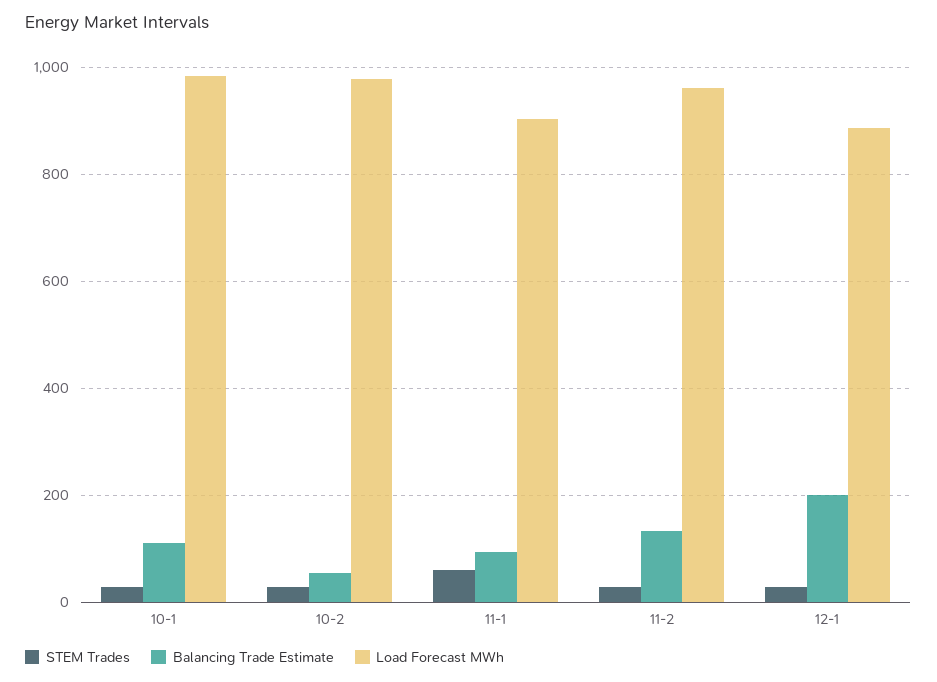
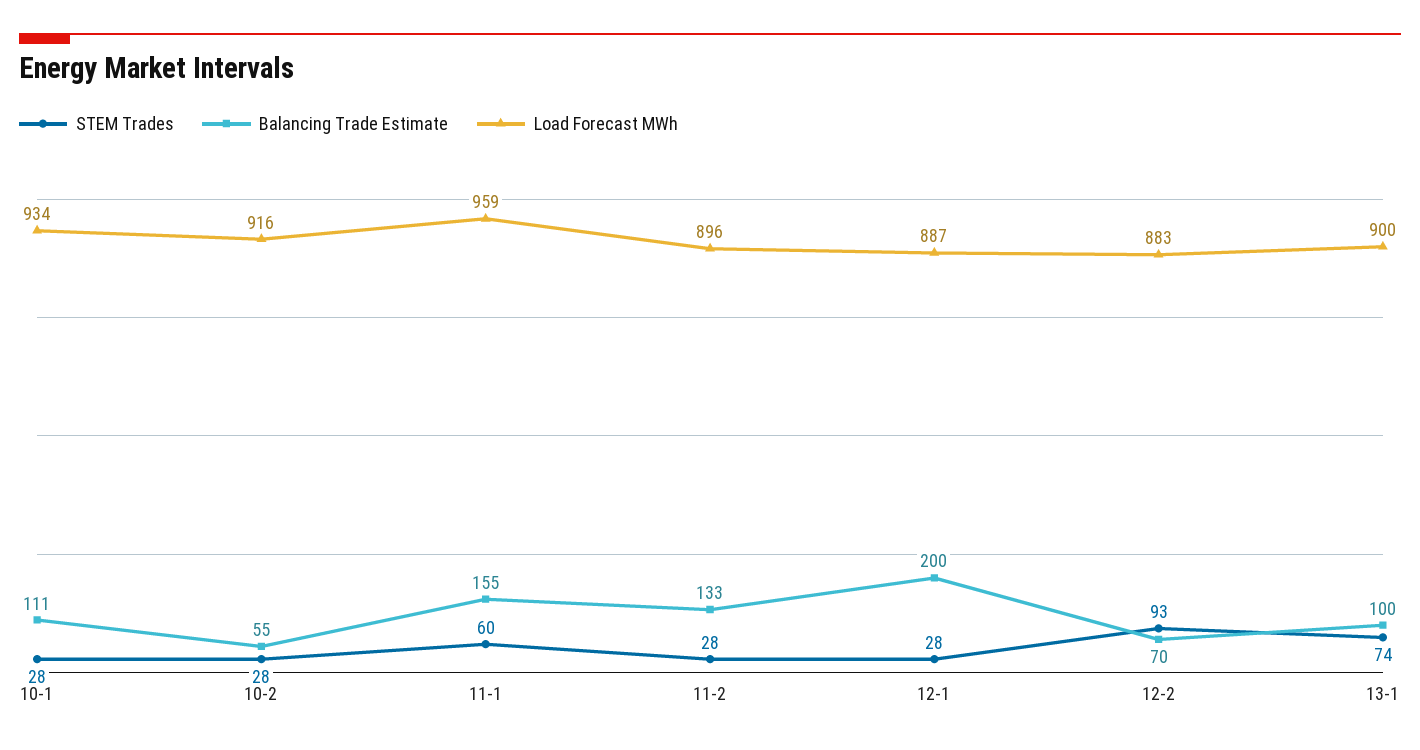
Load Forecast MWh, 10-1: 980 -> 934
Load Forecast MWh, 10-2: 980 -> 916
Balancing Trade Estimate, 11-1: 100 -> 155
Load Forecast MWh, 11-1: 900 -> 959
Load Forecast MWh, 11-2: 960 -> 896
STEM Trades, 12-2: none -> 93
Balancing Trade Estimate, 12-2: none -> 70
Load Forecast MWh, 12-2: none -> 883
STEM Trades, 13-1: none -> 74
Balancing Trade Estimate, 13-1: none -> 100
Load Forecast MWh, 13-1: none -> 900

